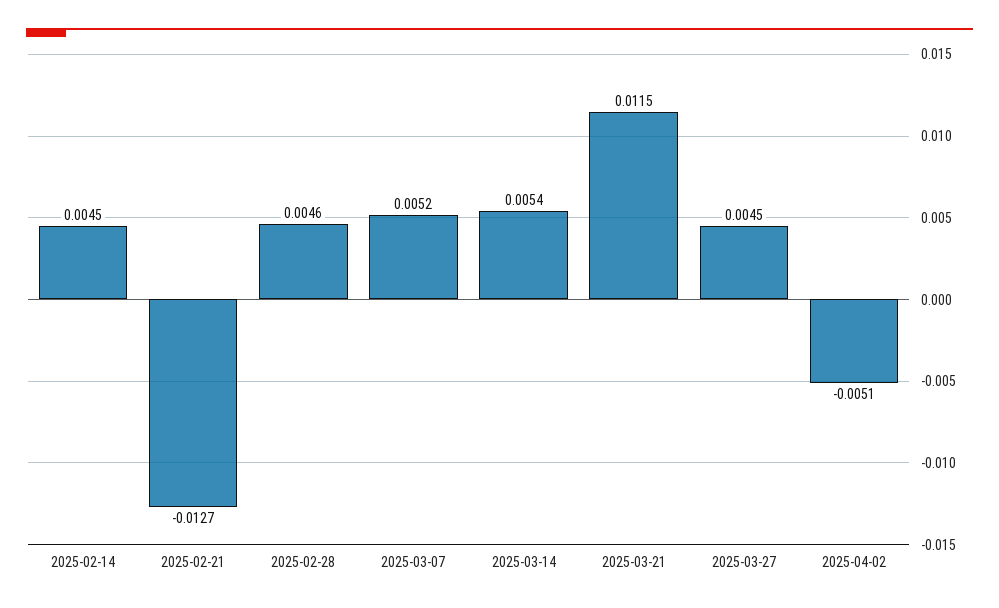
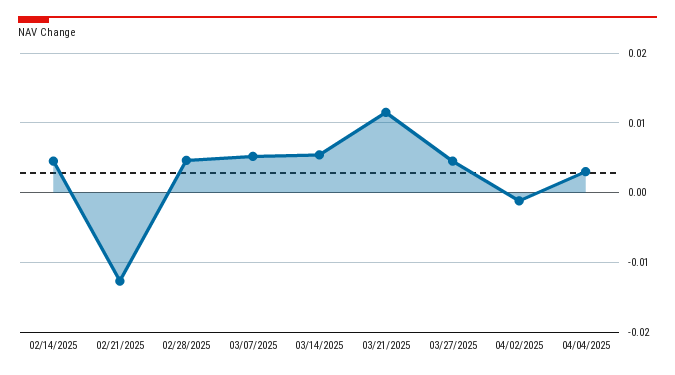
2025-04-02: -0.0051 -> -0.001
04/04/2025: none -> 0.003

